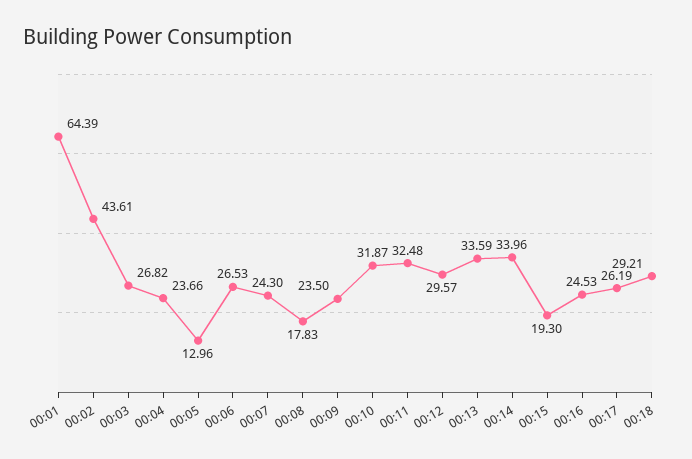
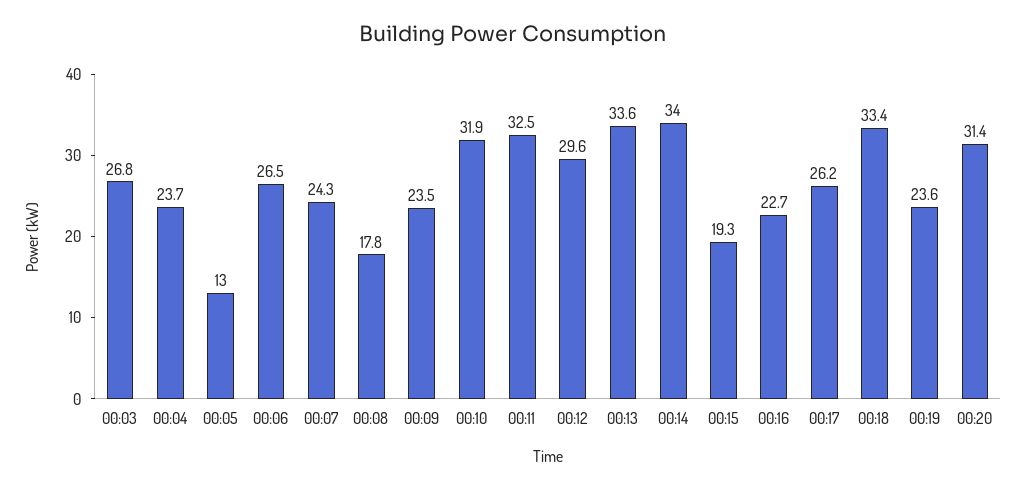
00:01: 64.39 -> none
00:02: 43.61 -> none
00:16: 24.53 -> 22.7
00:18: 29.21 -> 33.4
00:19: none -> 23.6
00:20: none -> 31.4

